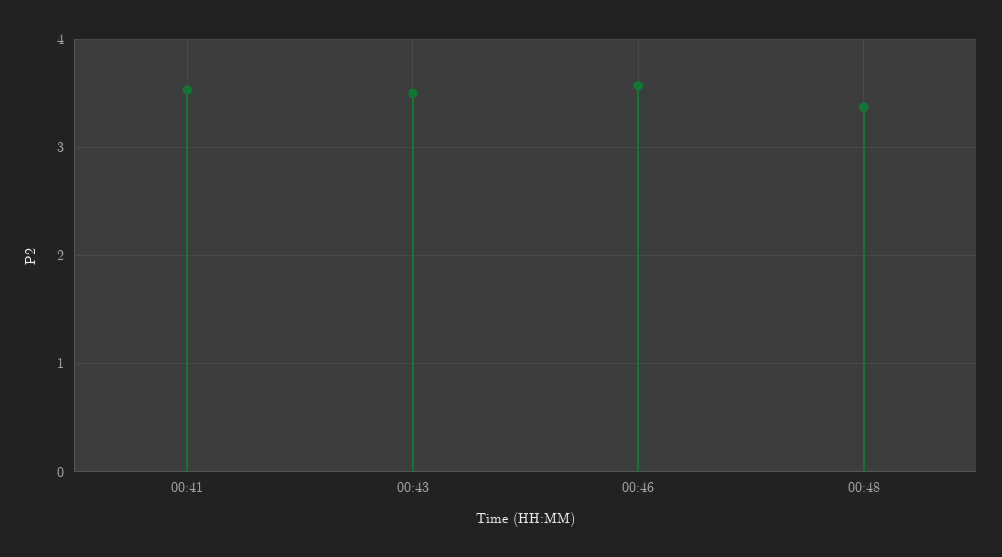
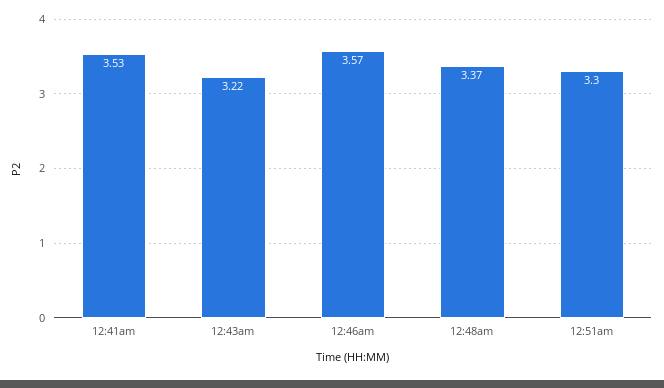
00:43: 3.5 -> 3.22
12:51am: none -> 3.3

